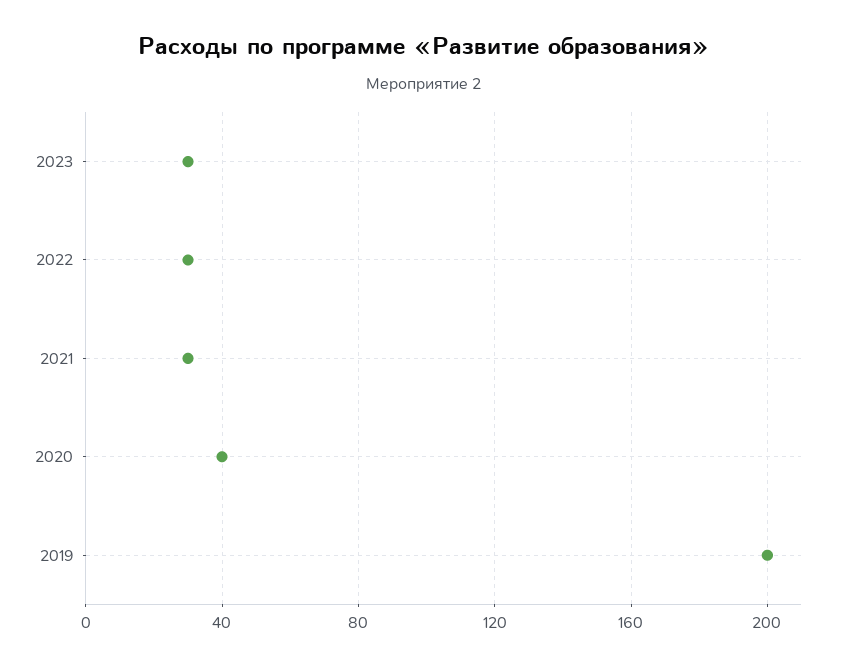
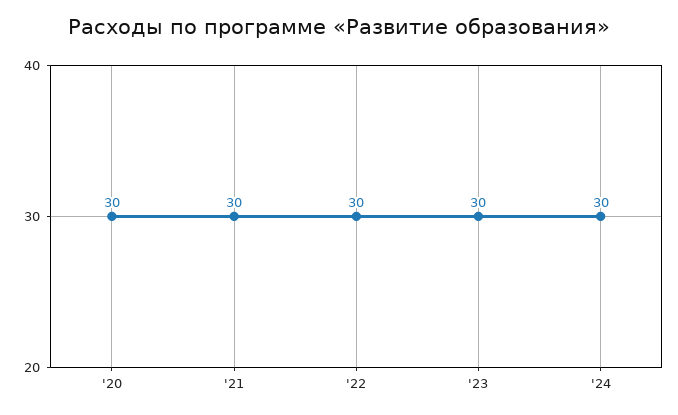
2020: 40 -> 30
2019: 200 -> none
'24: none -> 30

